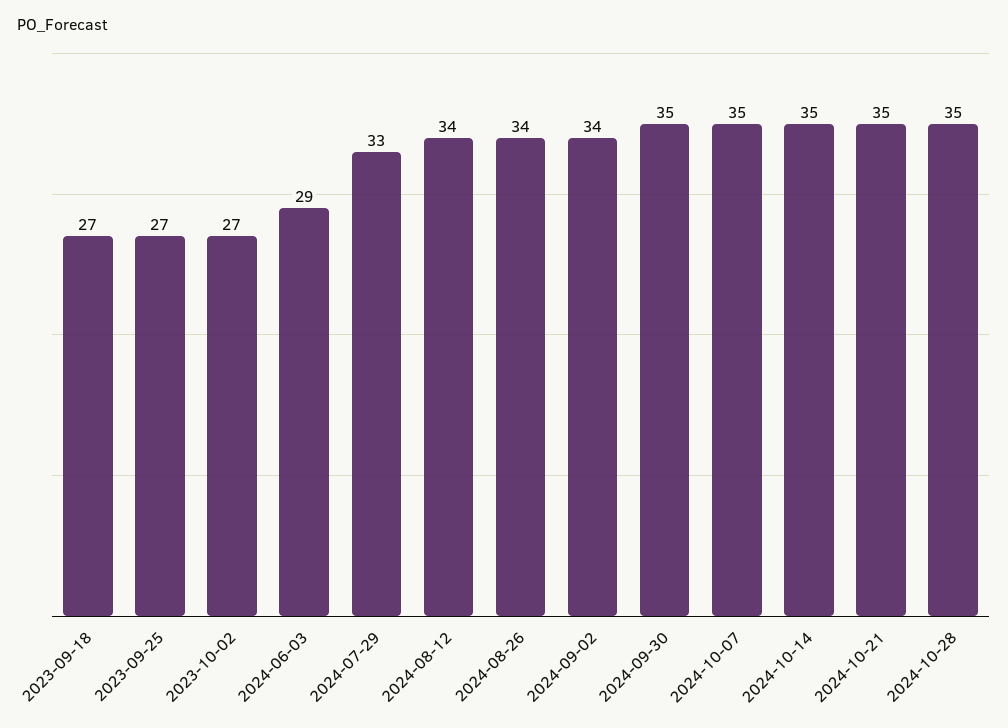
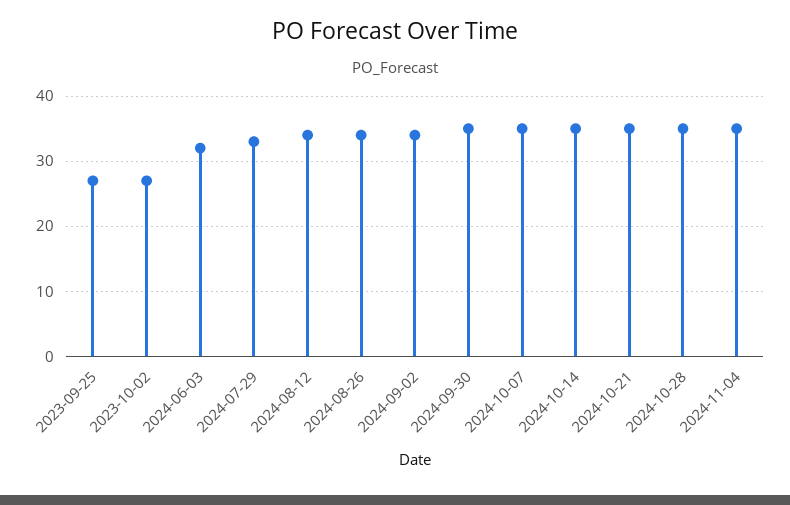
2023-09-18: 27 -> none
2024-06-03: 29 -> 32
2024-11-04: none -> 35

